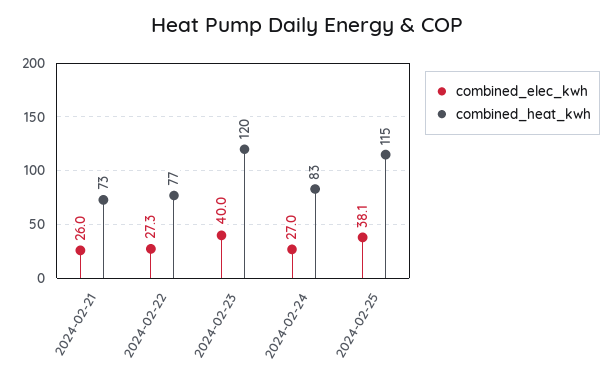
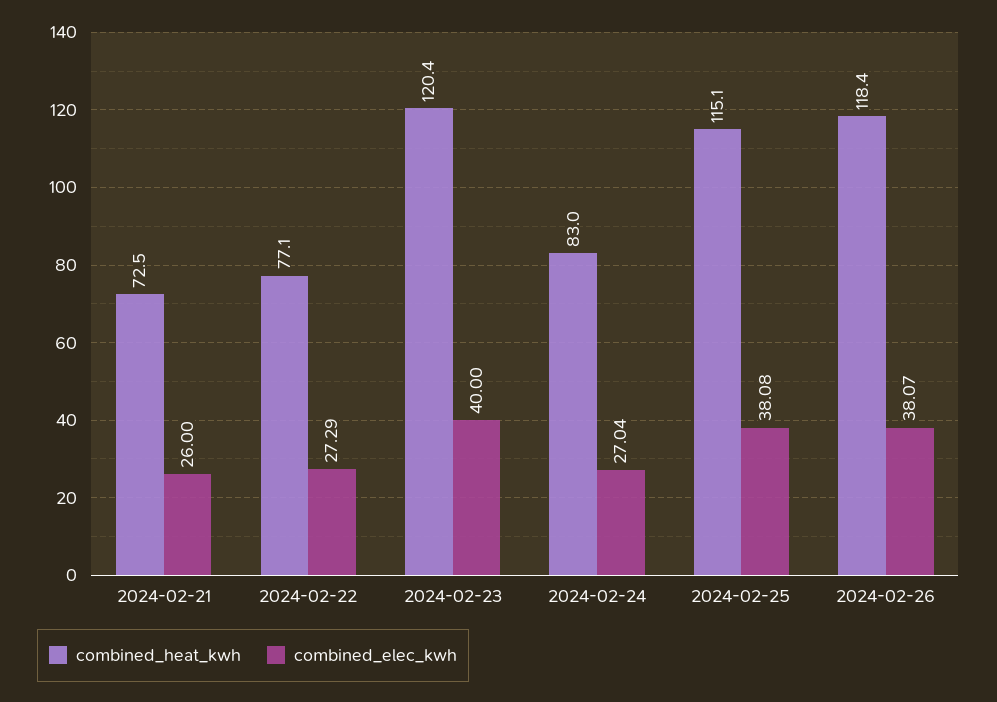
combined_heat_kwh, 2024-02-26: none -> 118.4
combined_elec_kwh, 2024-02-26: none -> 38.07

